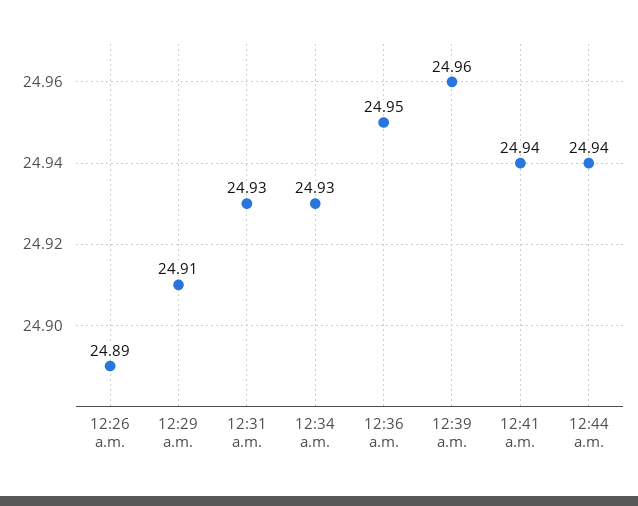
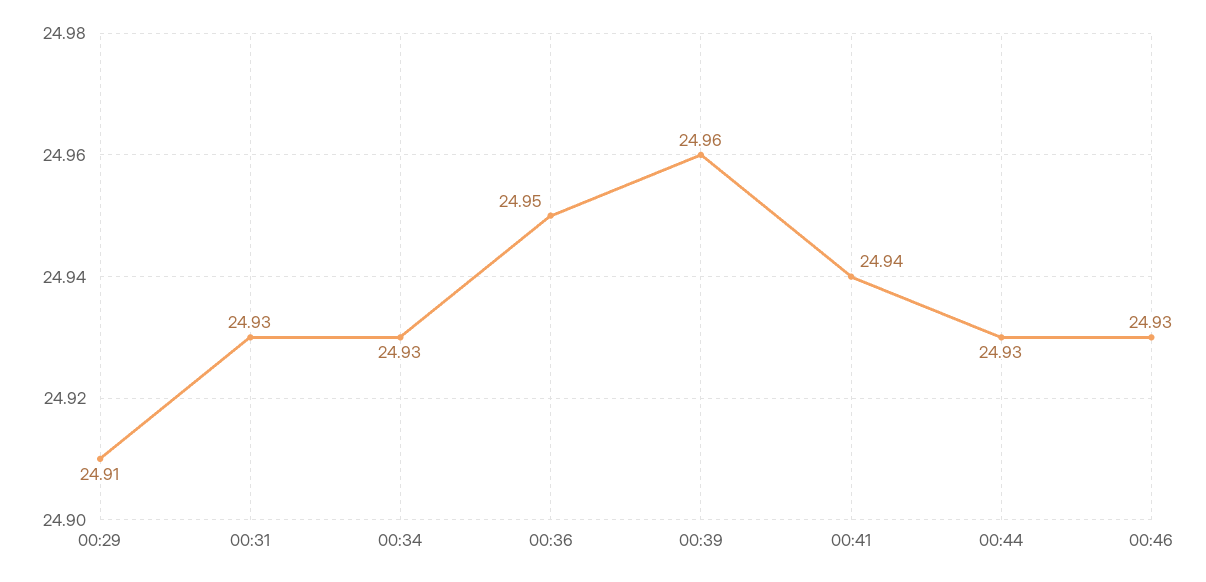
12:26 a.m.: 24.89 -> none
12:44 a.m.: 24.94 -> 24.93
00:46: none -> 24.93

